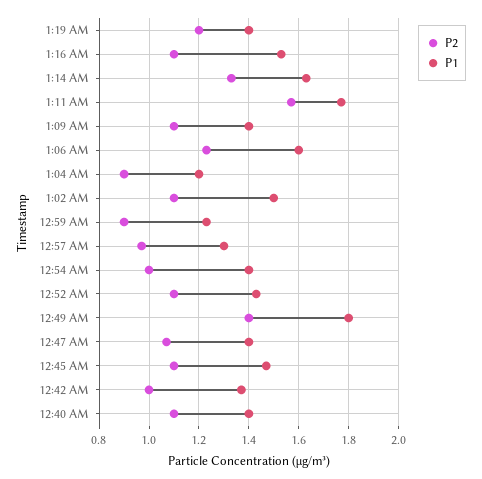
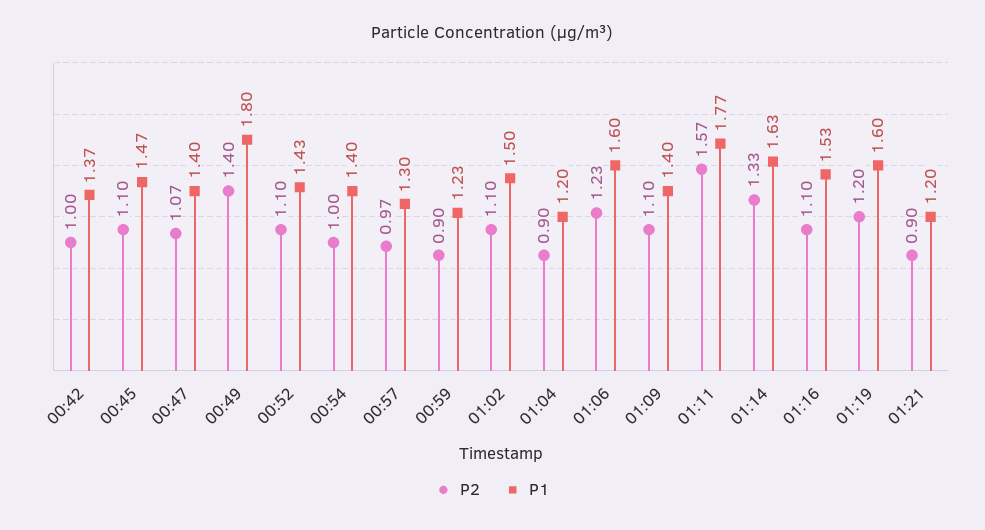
P1, 1:19 AM: 1.4 -> 1.6
P2, 12:40 AM: 1.1 -> none
P1, 12:40 AM: 1.4 -> none
P2, 01:21: none -> 0.9
P1, 01:21: none -> 1.2

